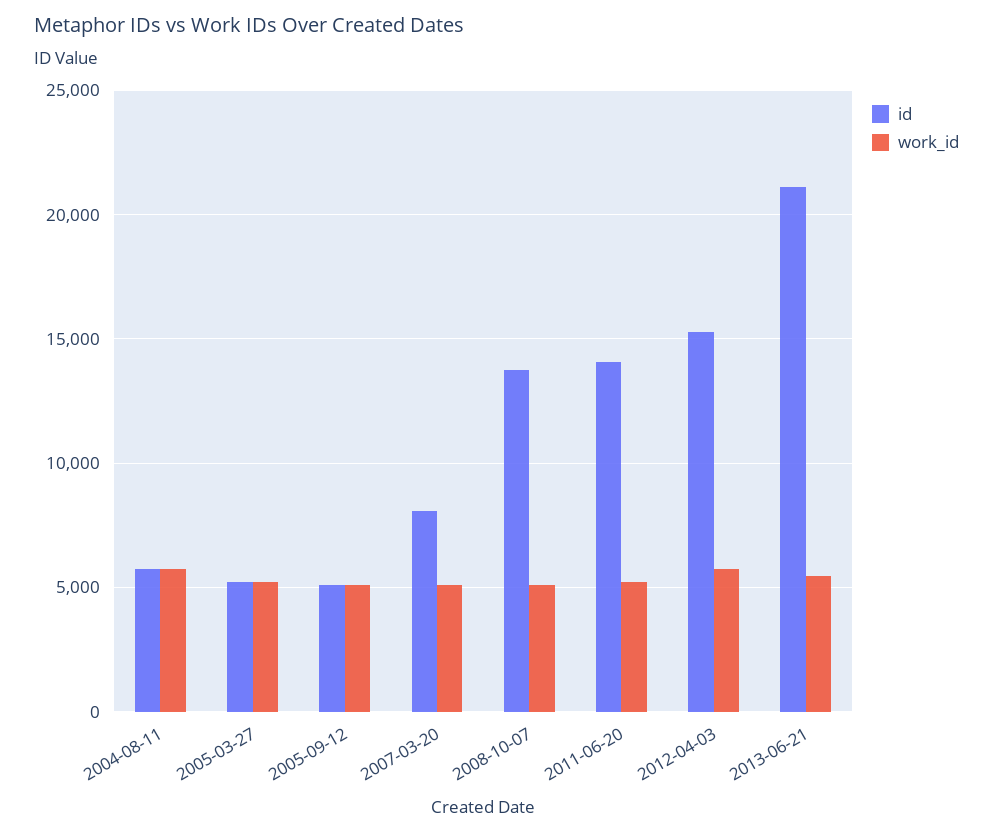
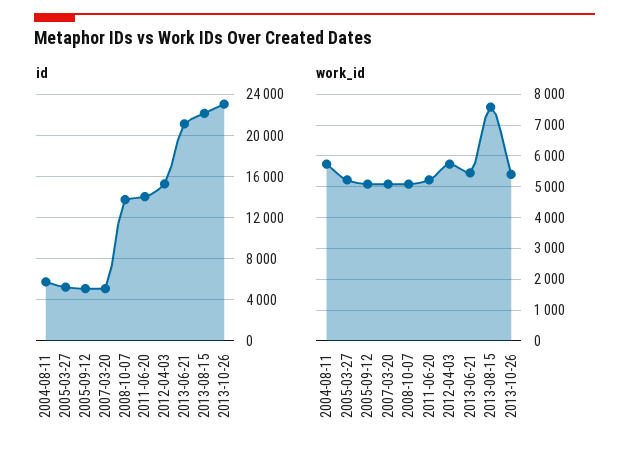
id, 2007-03-20: 8000 -> 5000
id, 2013-08-15: none -> 22000
id, 2013-10-26: none -> 23000
work_id, 2013-08-15: none -> 7600
work_id, 2013-10-26: none -> 5400

